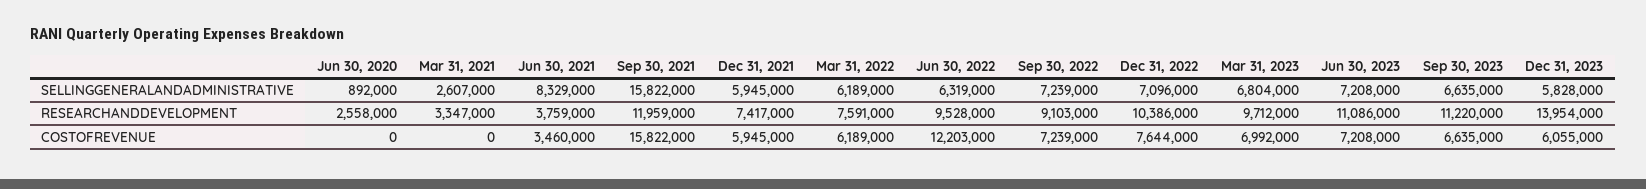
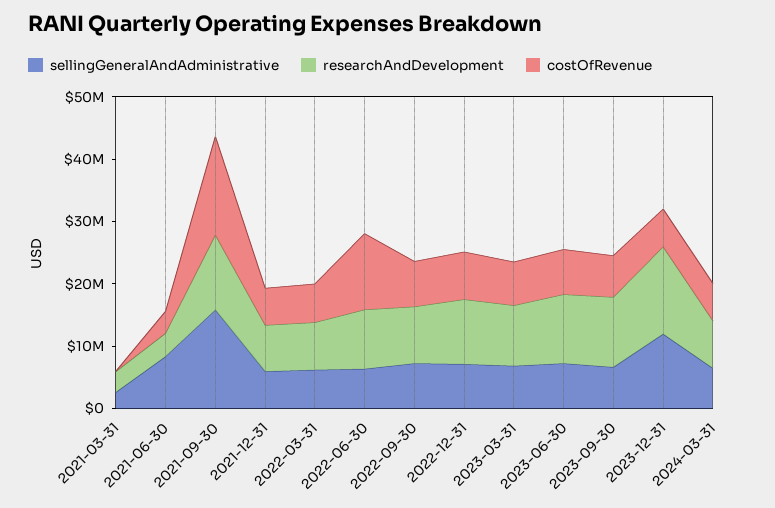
SELLINGGENERALANDADMINISTRATIVE, Jun 30, 2020: 892000 -> none
SELLINGGENERALANDADMINISTRATIVE, Dec 31, 2023: 5828000 -> 12000000
RESEARCHANDDEVELOPMENT, Jun 30, 2020: 2558000 -> none
COSTOFREVENUE, Jun 30, 2020: 0 -> none
SELLINGGENERALANDADMINISTRATIVE, 2024-03-31: none -> 6000000
RESEARCHANDDEVELOPMENT, 2024-03-31: none -> 8000000
COSTOFREVENUE, 2024-03-31: none -> 6000000

